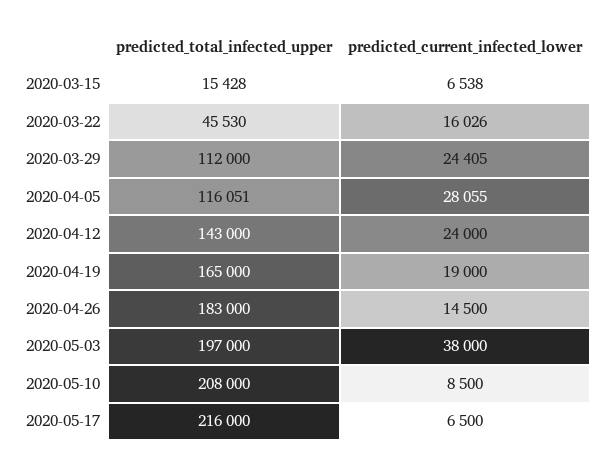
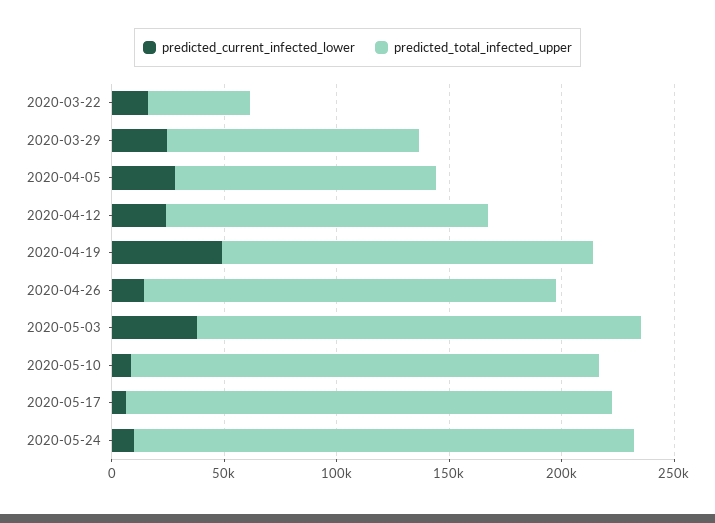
predicted_total_infected_upper, 2020-03-15: 15428 -> none
predicted_current_infected_lower, 2020-03-15: 6538 -> none
predicted_current_infected_lower, 2020-04-19: 19000 -> 50000
predicted_current_infected_lower, 2020-05-24: none -> 10000
predicted_total_infected_upper, 2020-05-24: none -> 220000

